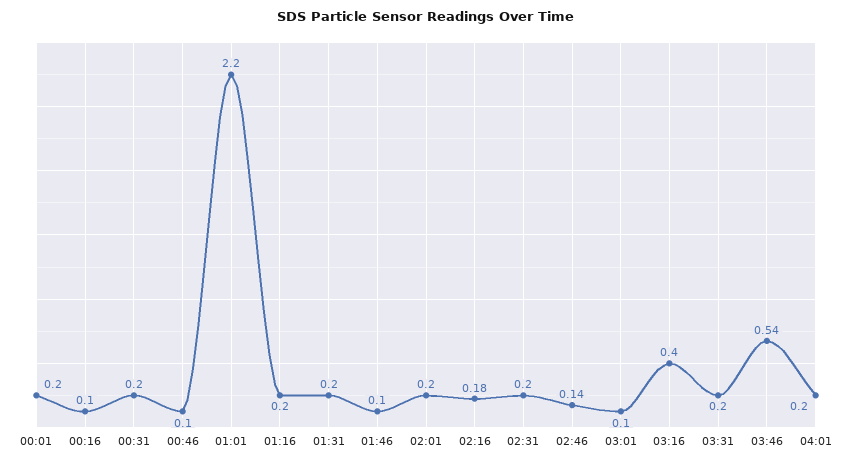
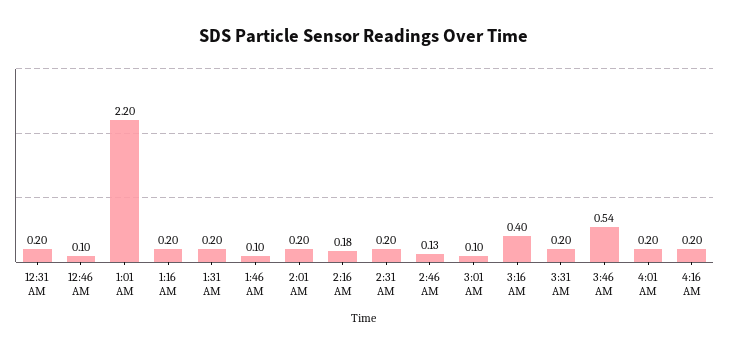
00:01: 0.2 -> none
00:16: 0.1 -> none
02:46: 0.14 -> 0.13
4:16 AM: none -> 0.2

